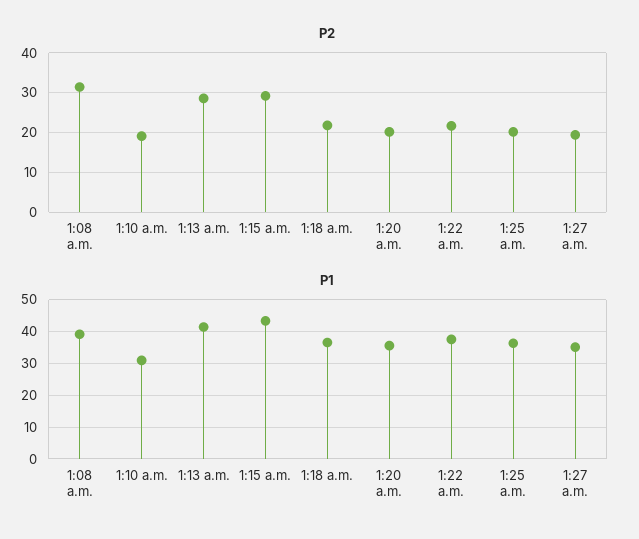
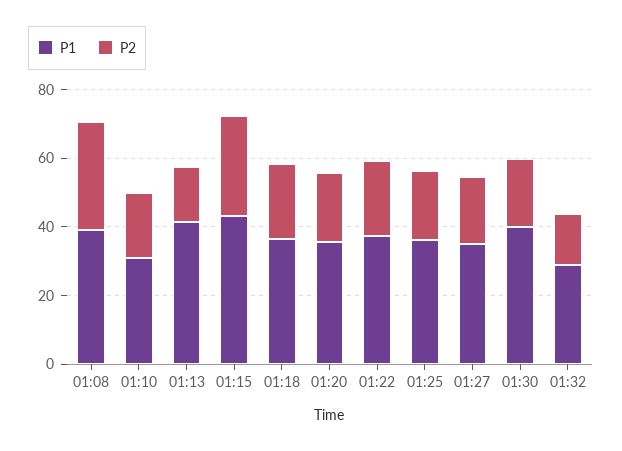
P2, 1:13 a.m.: 28 -> 15
P1, 01:30: none -> 40
P2, 01:30: none -> 20
P1, 01:32: none -> 30
P2, 01:32: none -> 15

